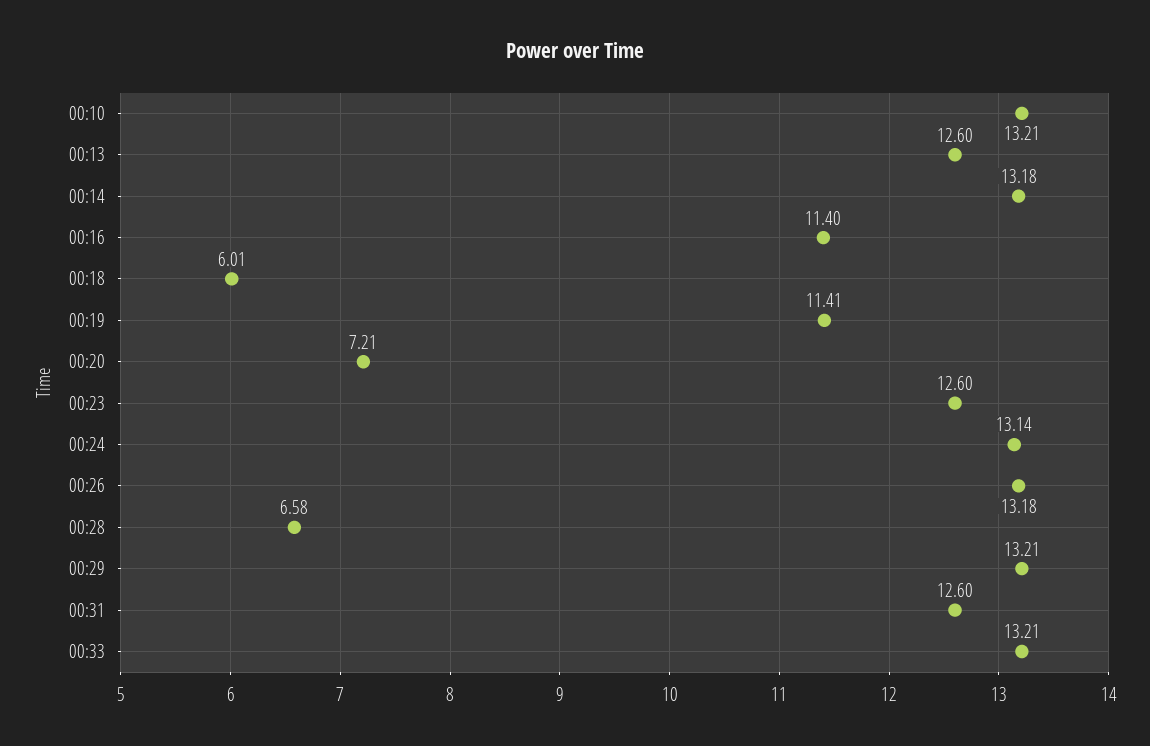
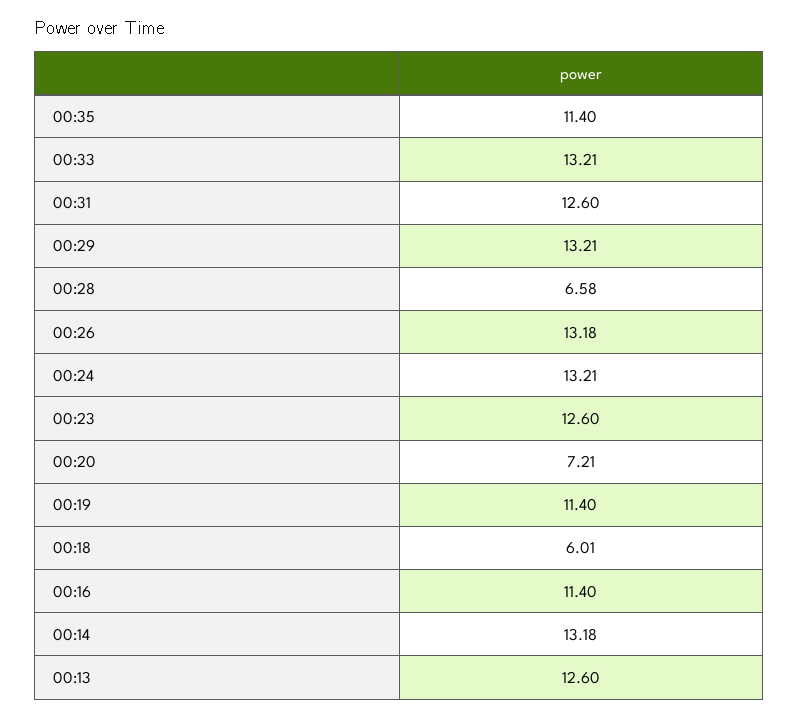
00:10: 13.21 -> none
00:19: 11.41 -> 11.4
00:24: 13.14 -> 13.21
00:35: none -> 11.4

